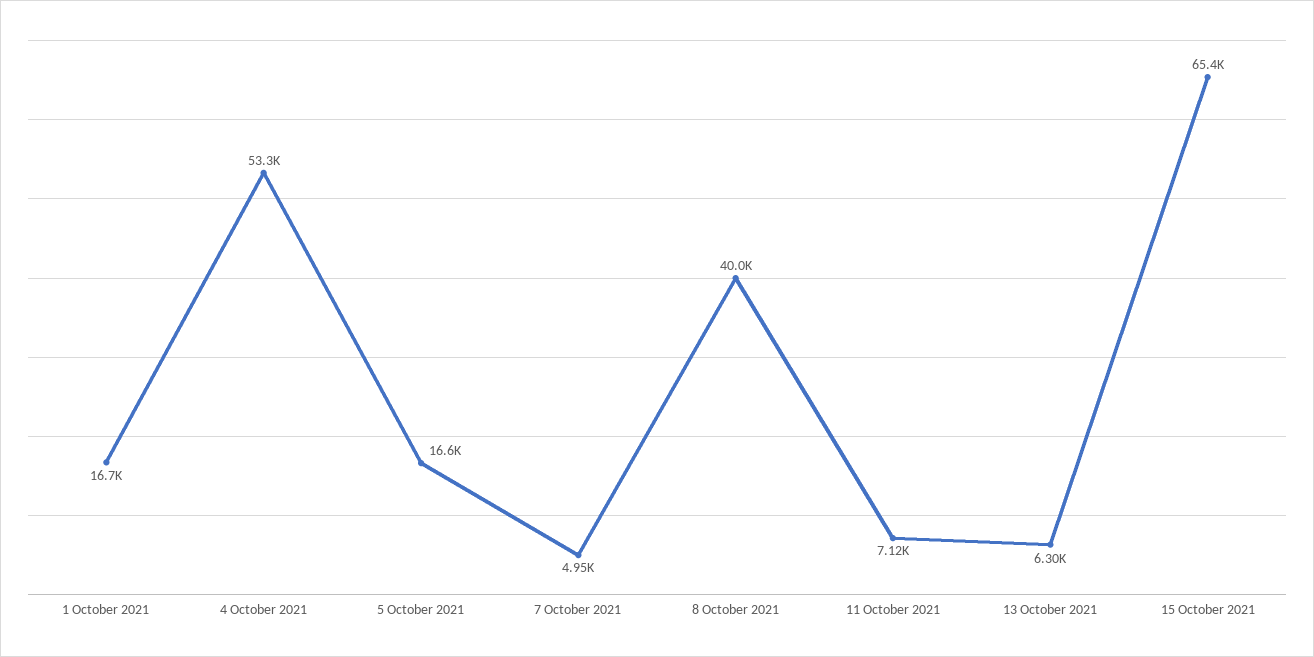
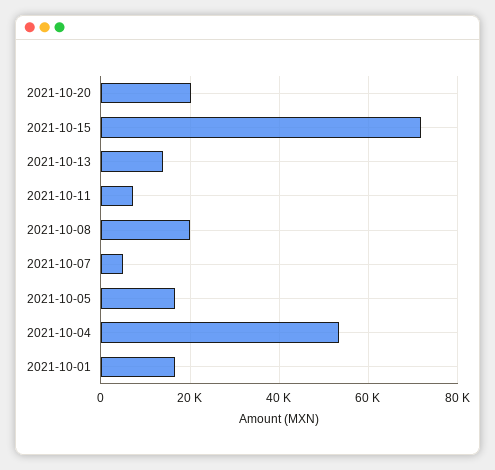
8 October 2021: 40000 -> 20000
13 October 2021: 6300 -> 14000
15 October 2021: 65400 -> 72000
2021-10-20: none -> 20000

